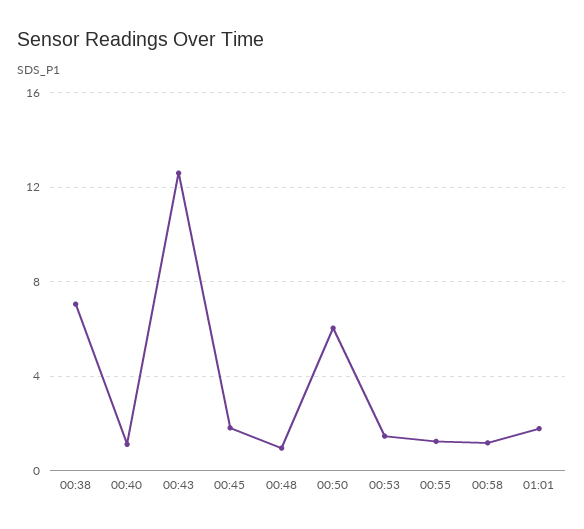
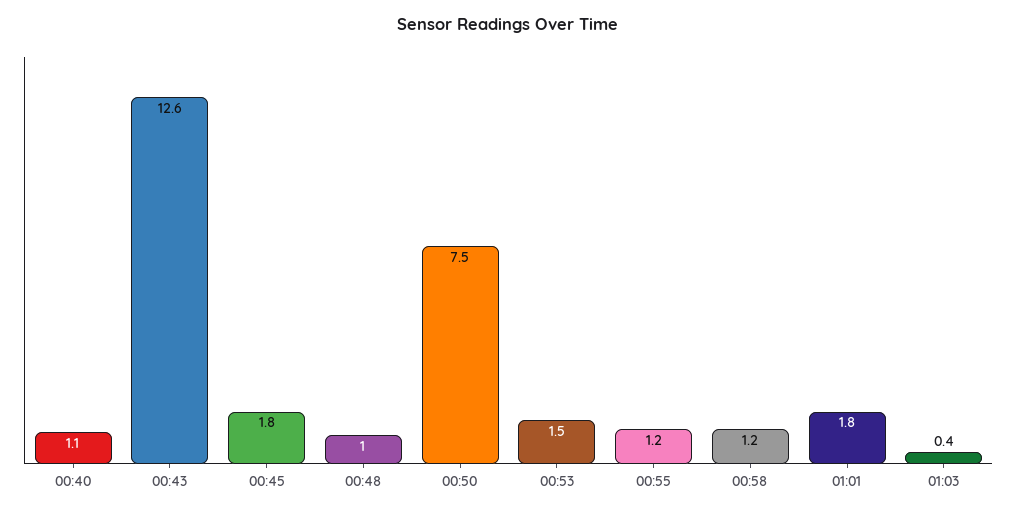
00:38: 7 -> none
00:50: 6 -> 7.5
01:03: none -> 0.4

